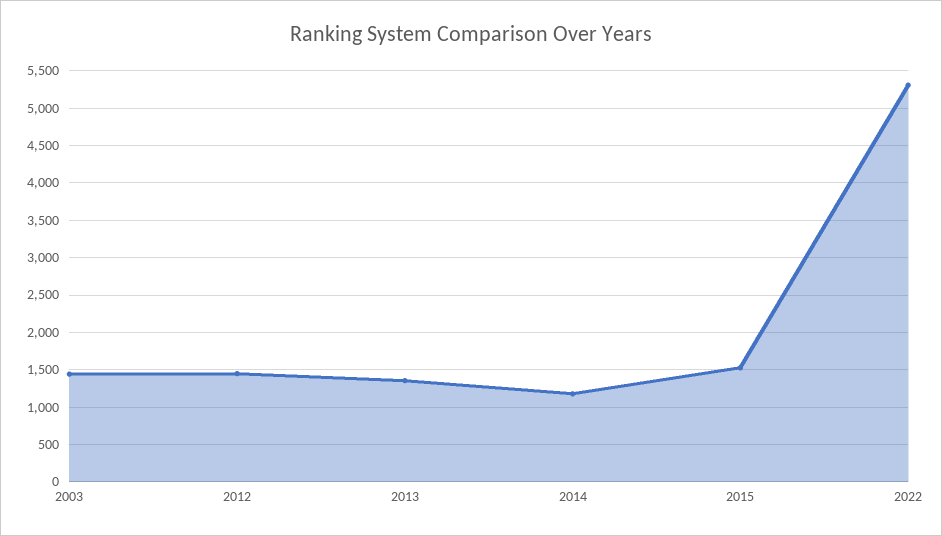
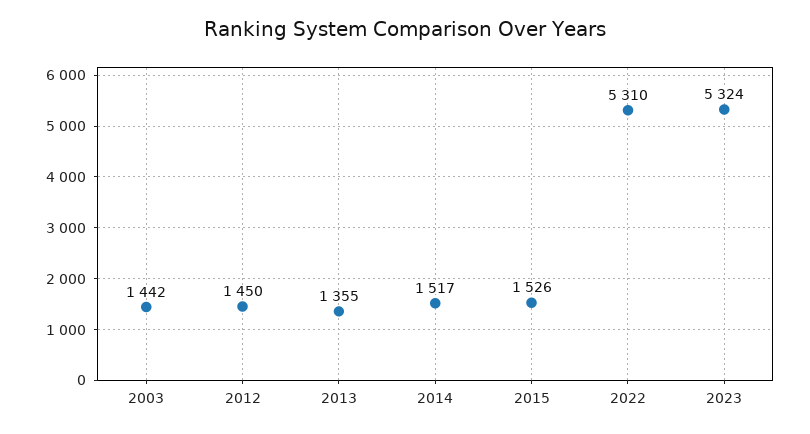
2014: 1200 -> 1517
2023: none -> 5324

